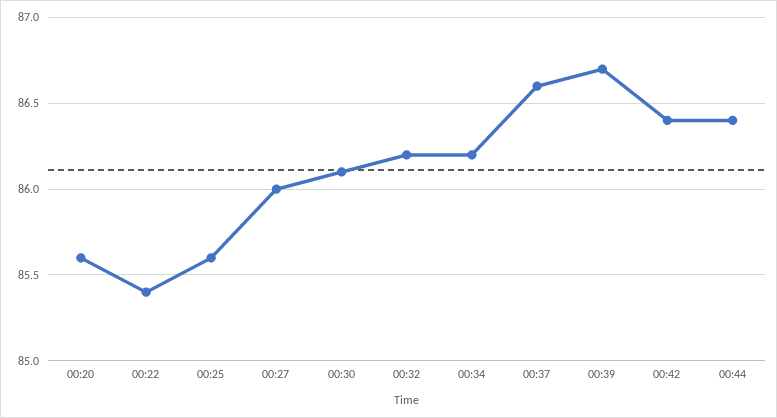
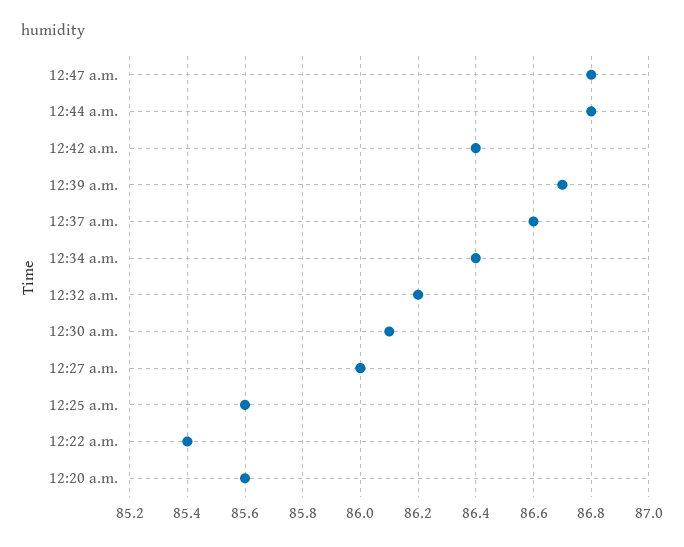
00:34: 86.2 -> 86.4
00:44: 86.4 -> 86.8
12:47 a.m.: none -> 86.8

